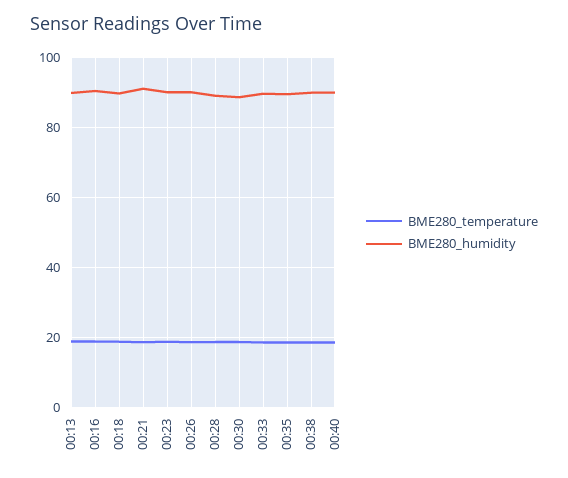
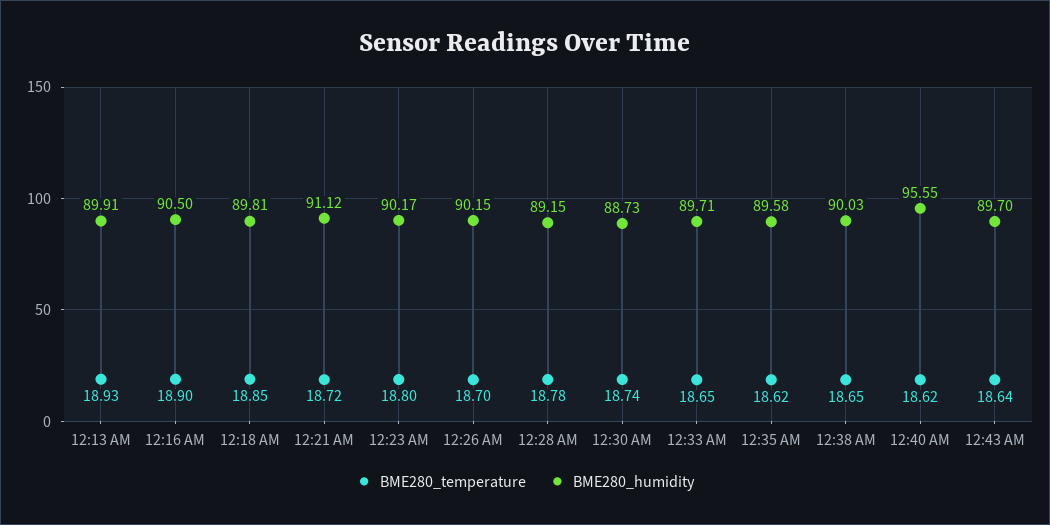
BME280_humidity, 00:40: 90 -> 95.55
BME280_temperature, 12:43 AM: none -> 18.64
BME280_humidity, 12:43 AM: none -> 89.7

